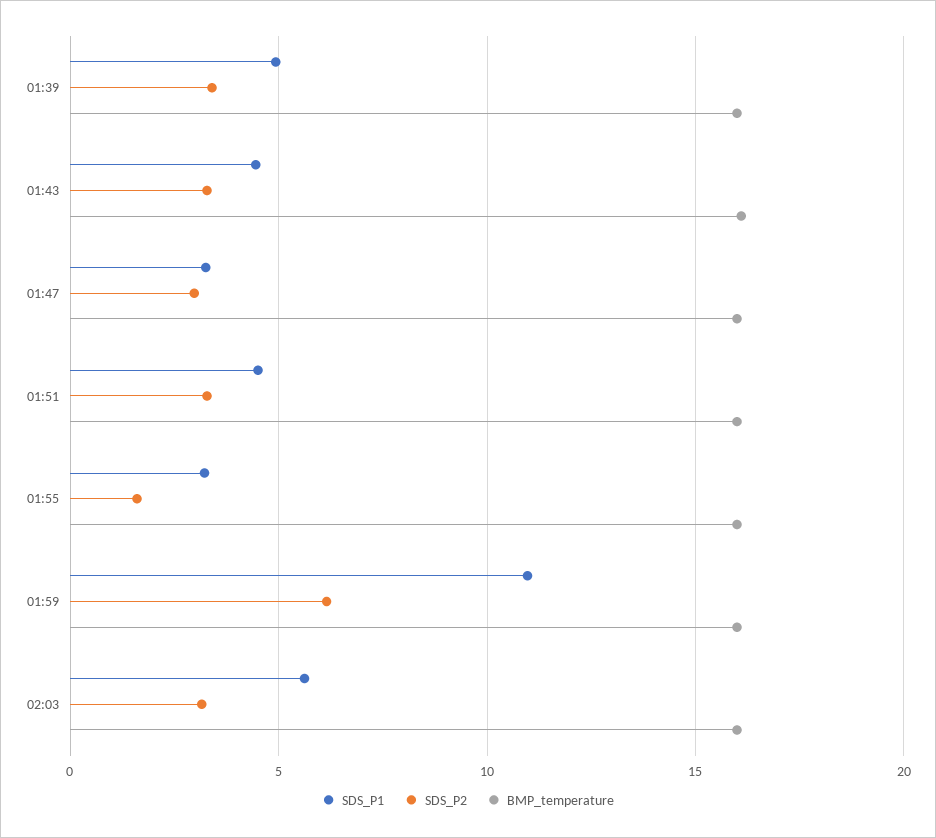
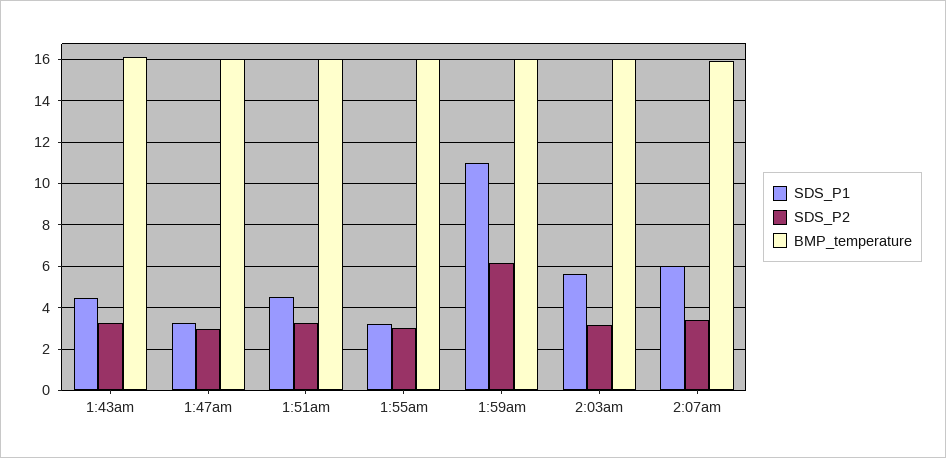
SDS_P1, 01:39: 5 -> none
SDS_P2, 01:39: 3.5 -> none
BMP_temperature, 01:39: 16 -> none
SDS_P2, 01:55: 1.5 -> 3
SDS_P1, 2:07am: none -> 6
SDS_P2, 2:07am: none -> 3.5
BMP_temperature, 2:07am: none -> 16

